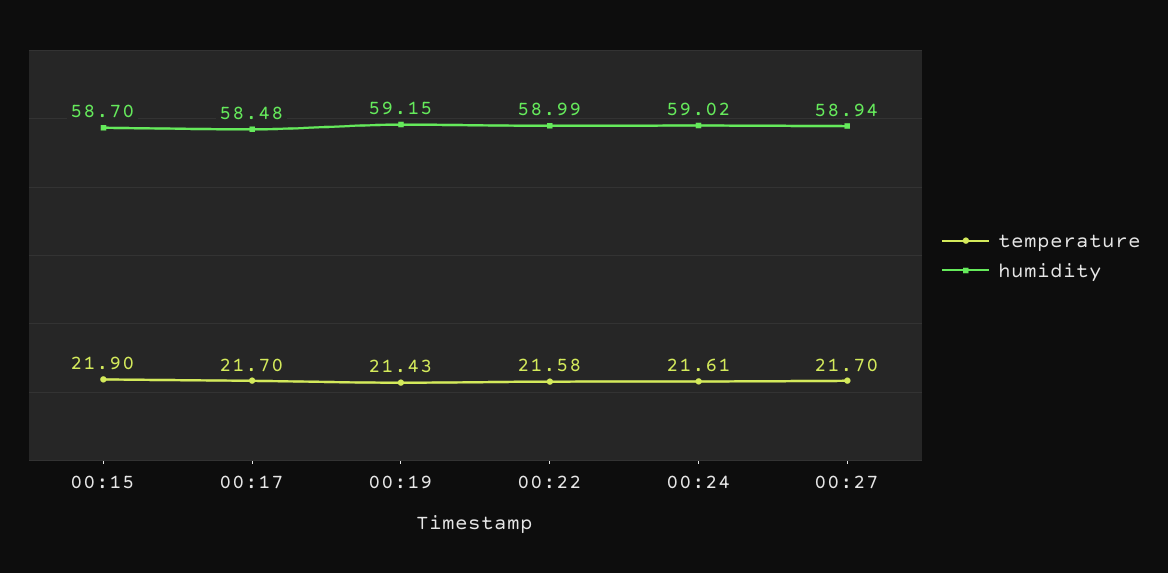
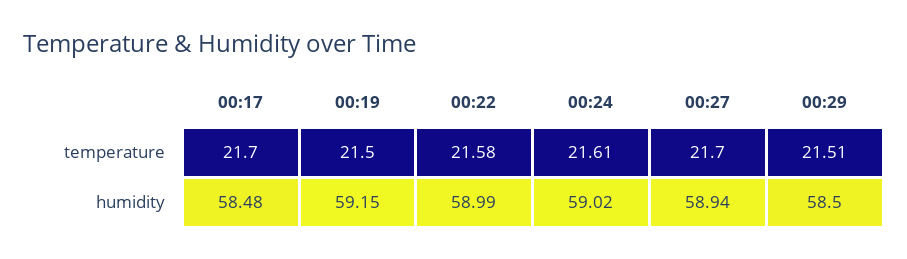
temperature, 00:15: 21.9 -> none
humidity, 00:15: 58.7 -> none
temperature, 00:19: 21.43 -> 21.5
temperature, 00:29: none -> 21.51
humidity, 00:29: none -> 58.5

